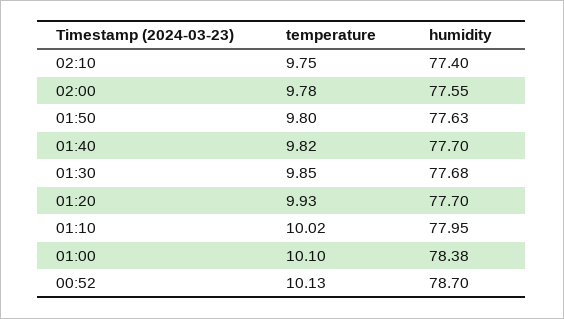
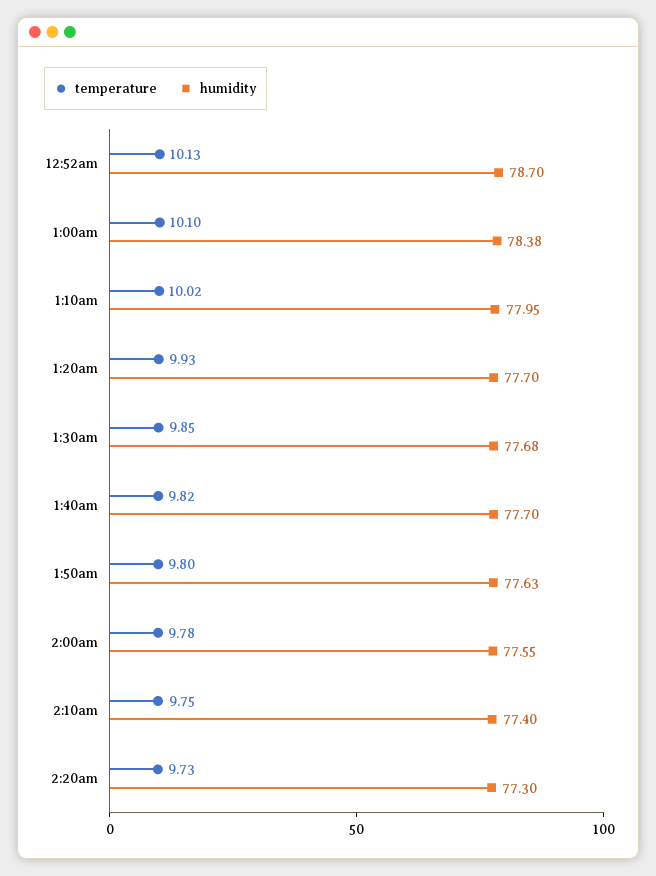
temperature, 2:20am: none -> 9.73
humidity, 2:20am: none -> 77.3

